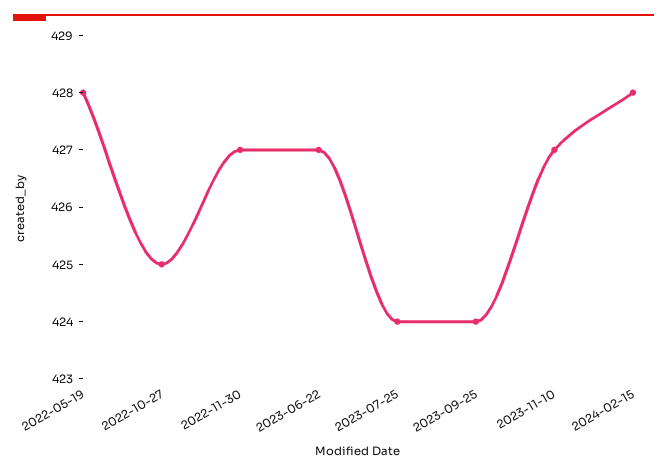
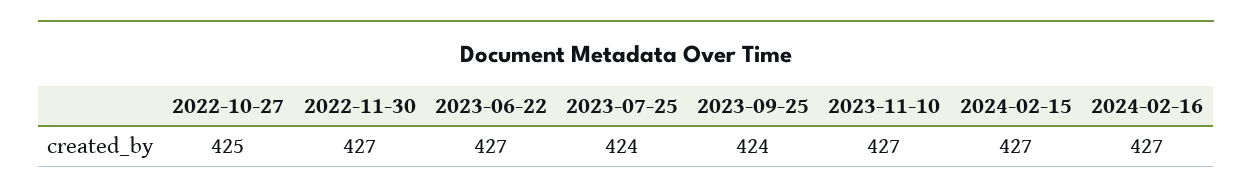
2022-05-19: 428 -> none
2024-02-15: 428 -> 427
2024-02-16: none -> 427

